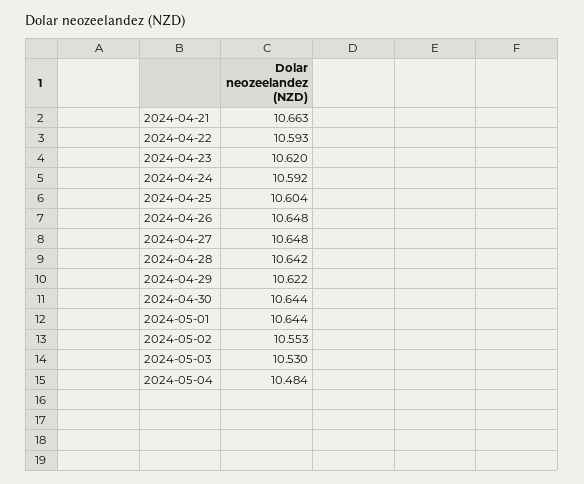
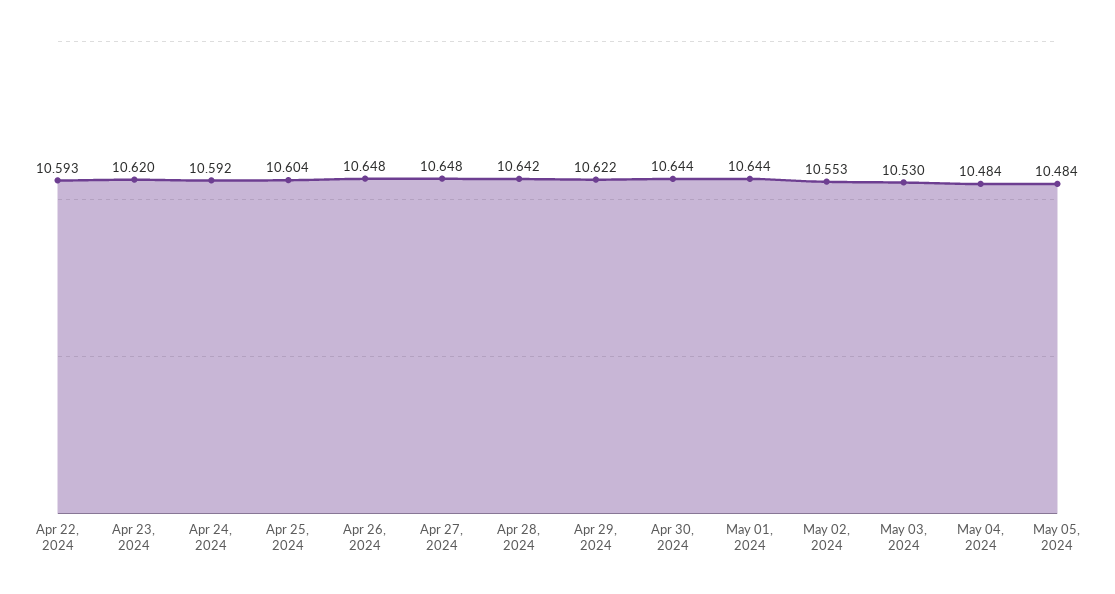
2024-04-21: 10.663 -> none
May 05, 2024: none -> 10.484

